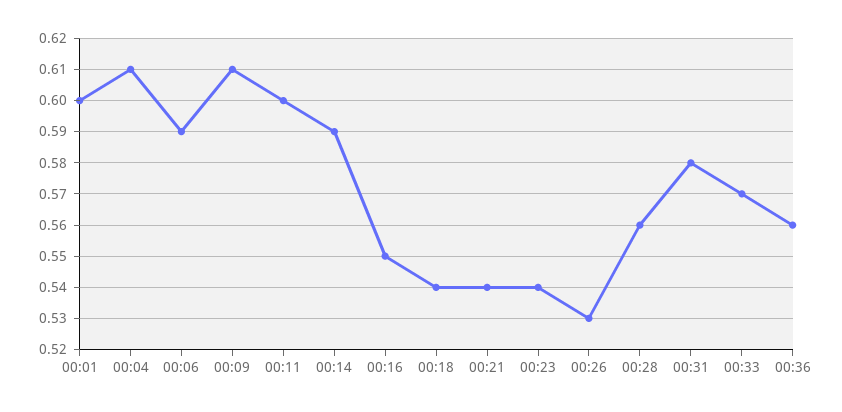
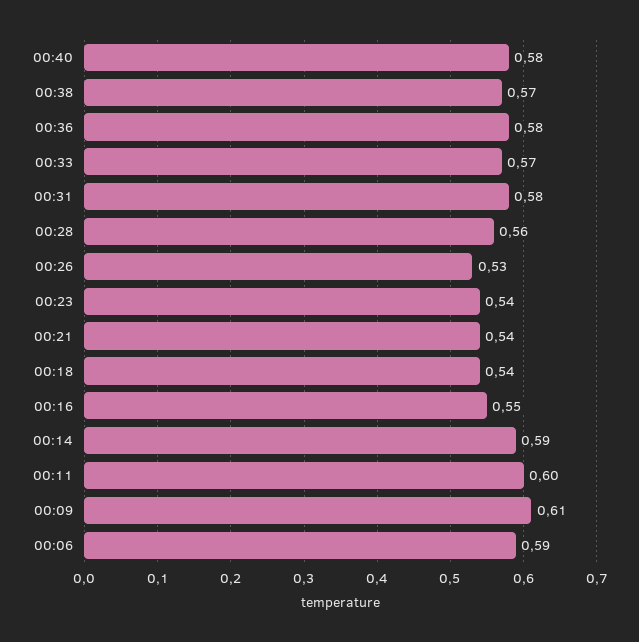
00:01: 0.6 -> none
00:04: 0.61 -> none
00:36: 0.56 -> 0.58
00:40: none -> 0.58
00:38: none -> 0.57

